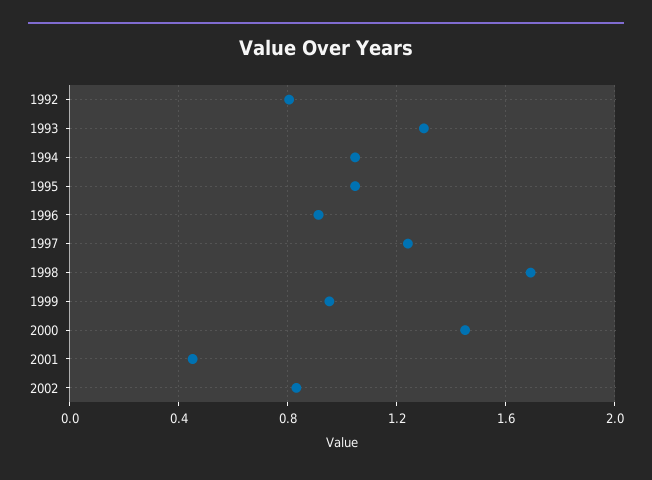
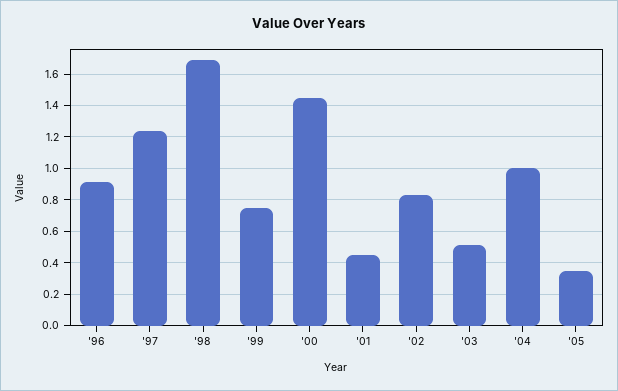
1992: 0.8 -> none
1993: 1.3 -> none
1994: 1.05 -> none
1995: 1.05 -> none
1999: 0.95 -> 0.75
'03: none -> 0.5
'04: none -> 1
'05: none -> 0.35

